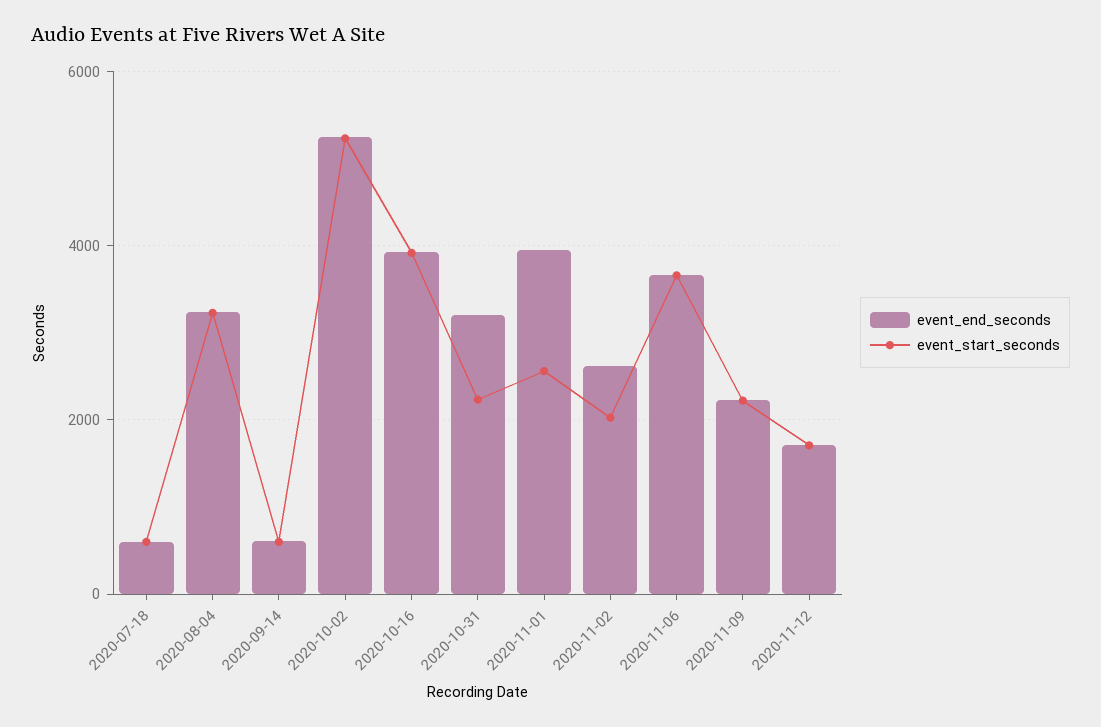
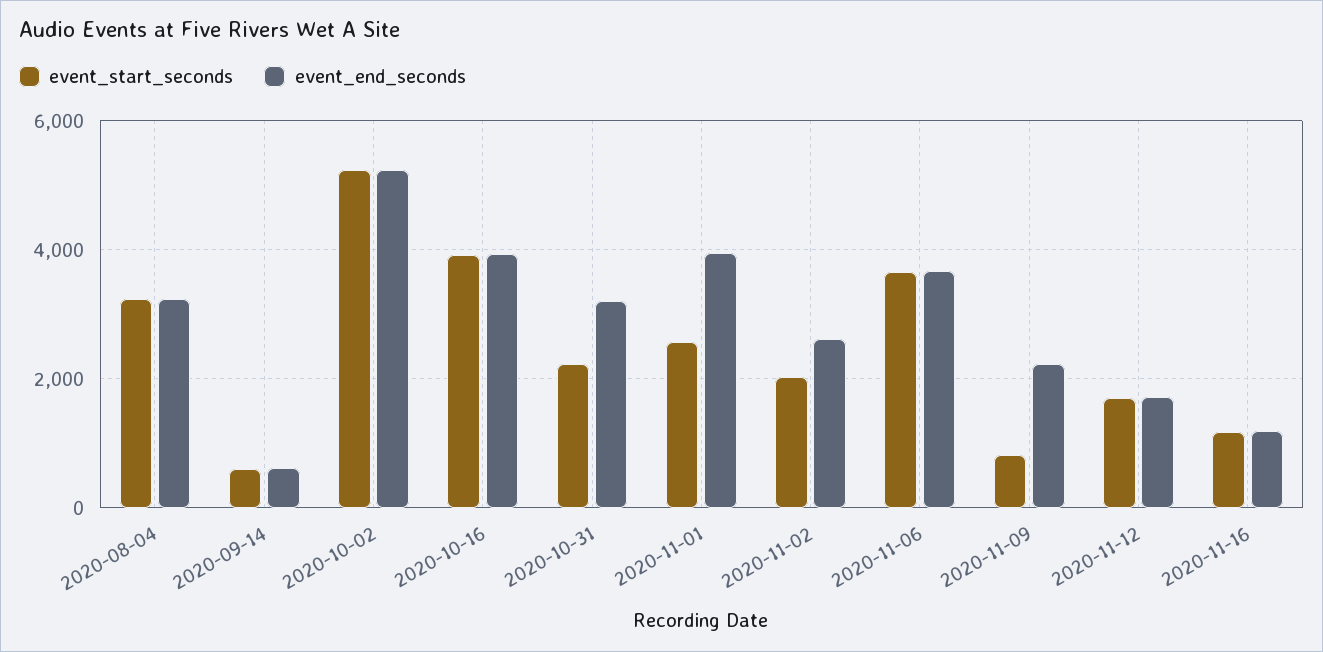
event_end_seconds, 2020-07-18: 600 -> none
event_start_seconds, 2020-07-18: 600 -> none
event_start_seconds, 2020-11-09: 2200 -> 800
event_start_seconds, 2020-11-16: none -> 1200
event_end_seconds, 2020-11-16: none -> 1200

